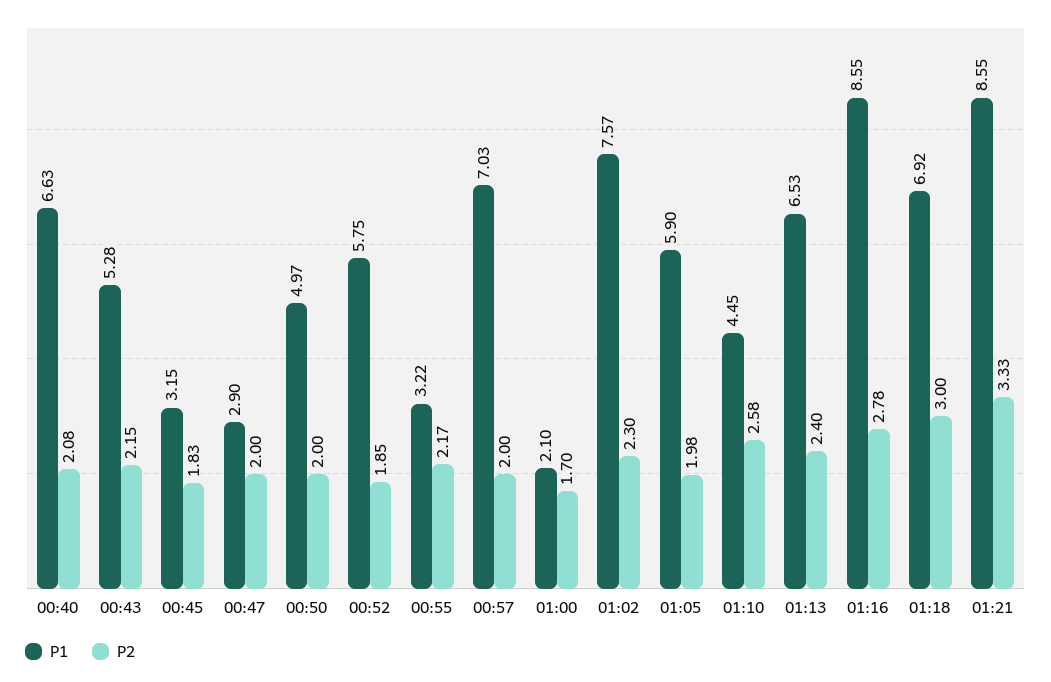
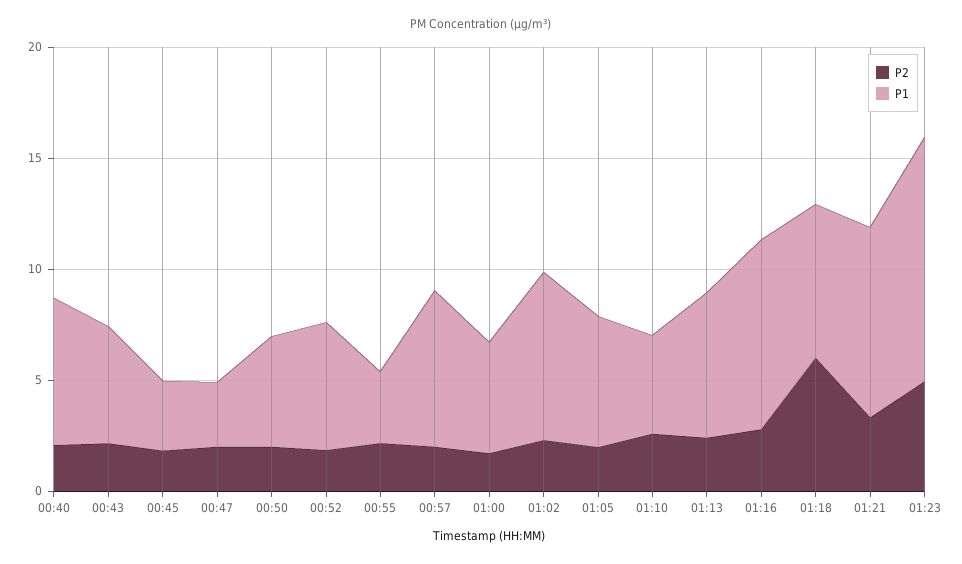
P1, 01:00: 2.1 -> 5
P2, 01:18: 3 -> 6
P2, 01:23: none -> 5
P1, 01:23: none -> 11

